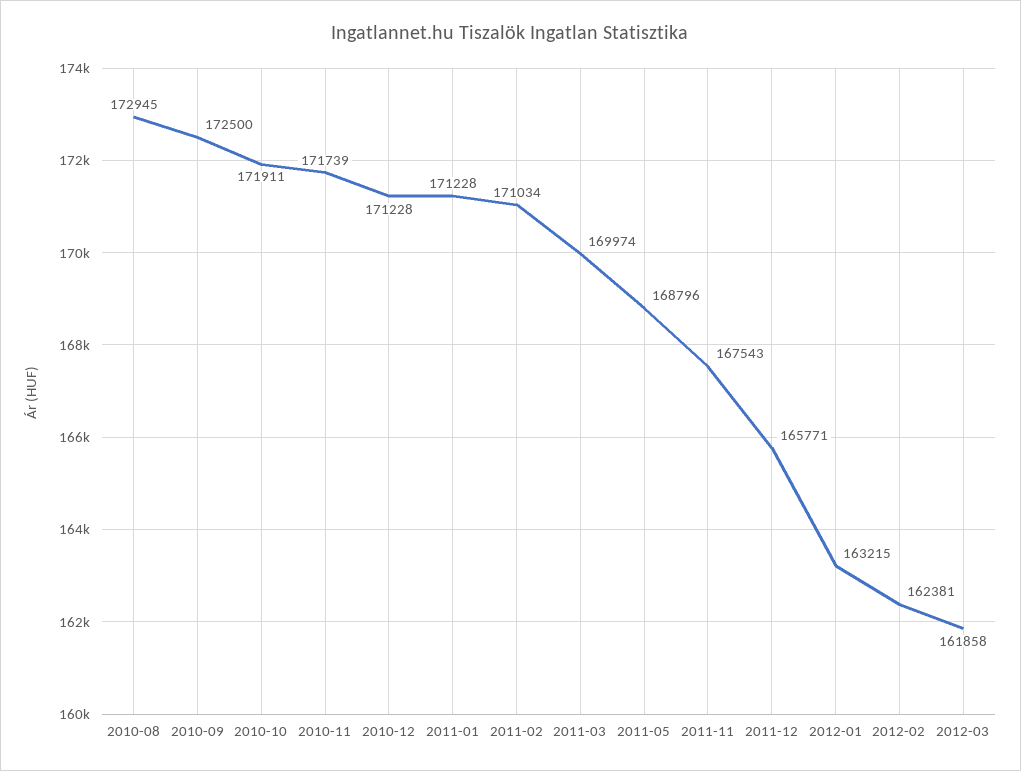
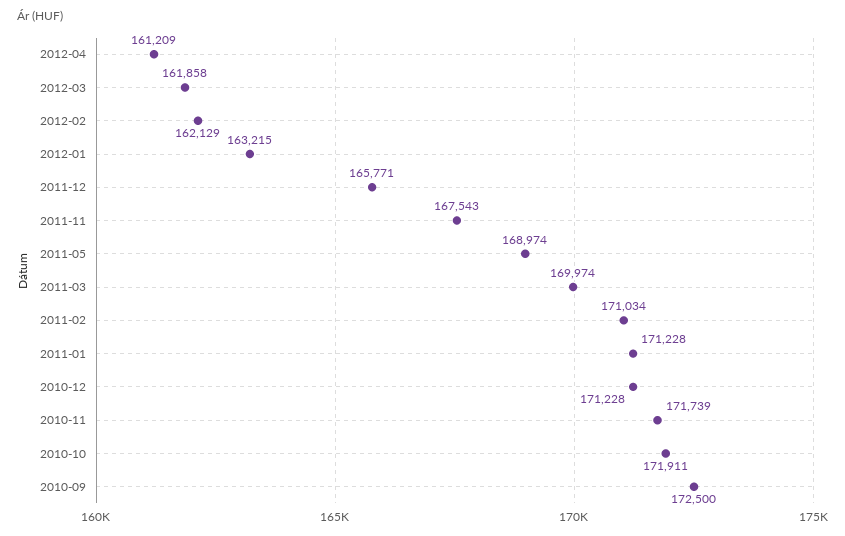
2010-08: 172945 -> none
2011-05: 168796 -> 168974
2012-02: 162381 -> 162129
2012-04: none -> 161209

